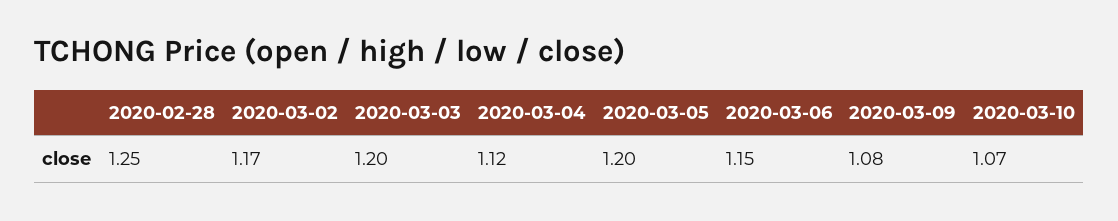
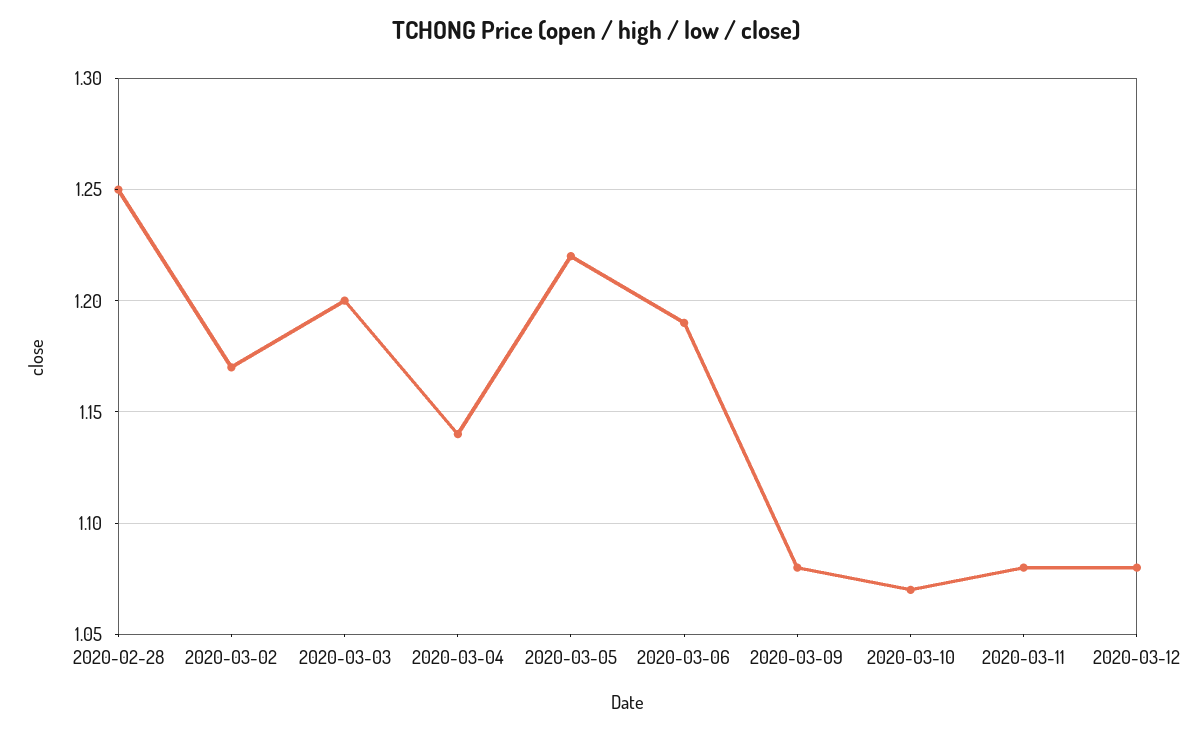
2020-03-04: 1.12 -> 1.14
2020-03-05: 1.2 -> 1.22
2020-03-06: 1.15 -> 1.19
2020-03-11: none -> 1.08
2020-03-12: none -> 1.08

